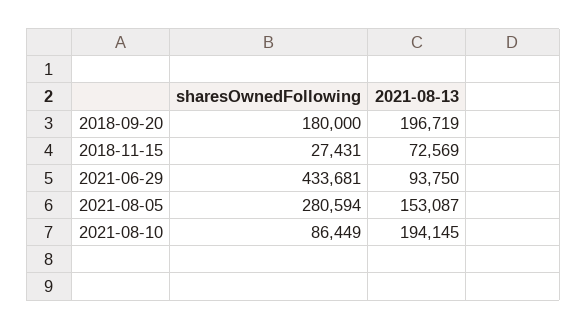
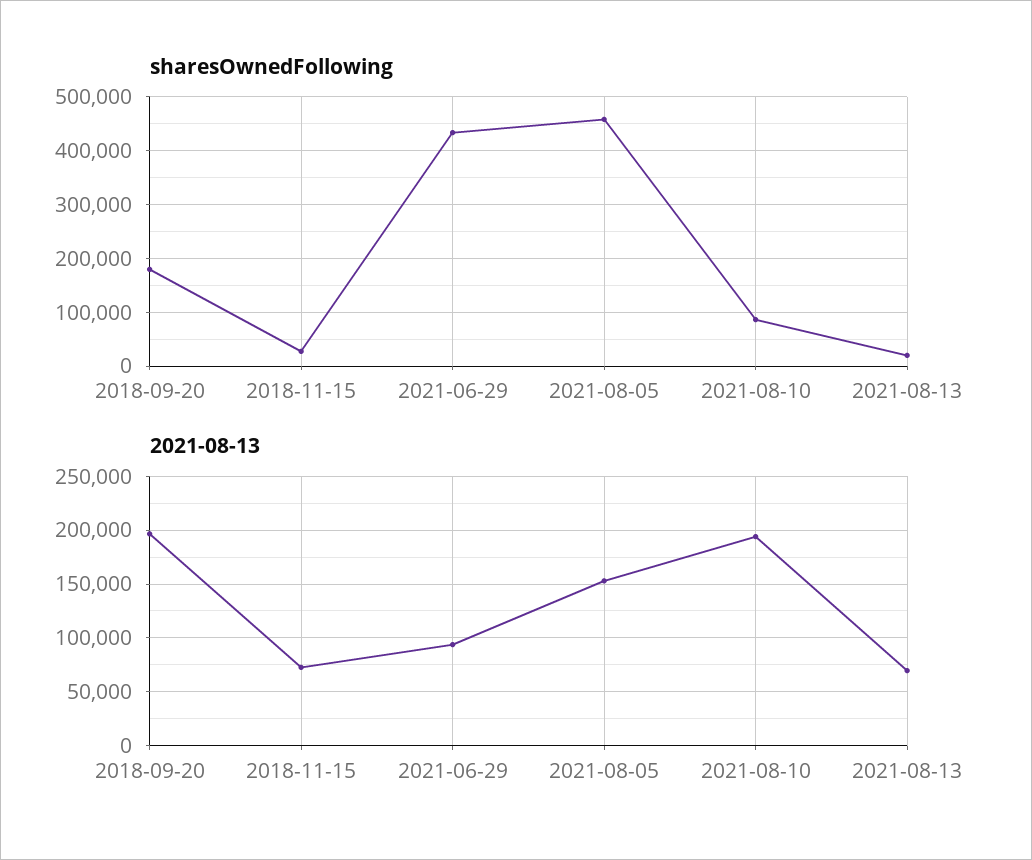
sharesOwnedFollowing, 2021-08-05: 280594 -> 460000
sharesOwnedFollowing, 2021-08-13: none -> 20000
2021-08-13, 2021-08-13: none -> 70000

